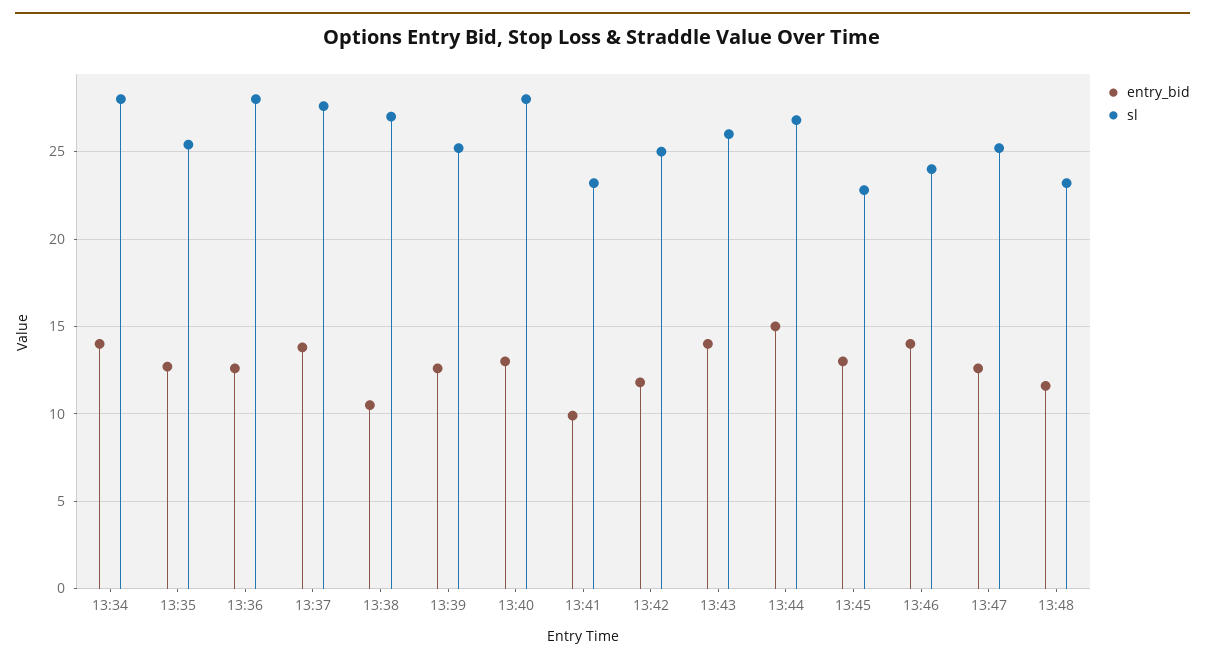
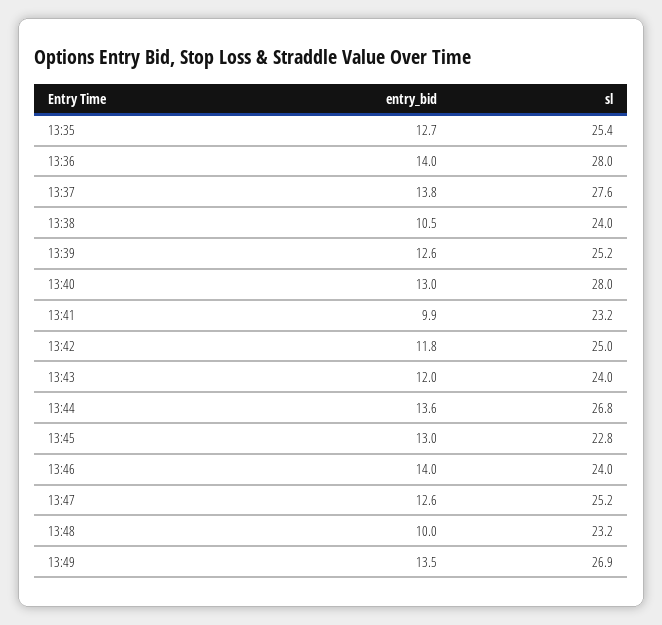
entry_bid, 13:34: 14 -> none
sl, 13:34: 28 -> none
entry_bid, 13:36: 12.5 -> 14
sl, 13:38: 27 -> 24
entry_bid, 13:43: 14 -> 12
sl, 13:43: 26 -> 24
entry_bid, 13:44: 15 -> 13.6
entry_bid, 13:48: 11.5 -> 10
entry_bid, 13:49: none -> 13.5
sl, 13:49: none -> 26.9

